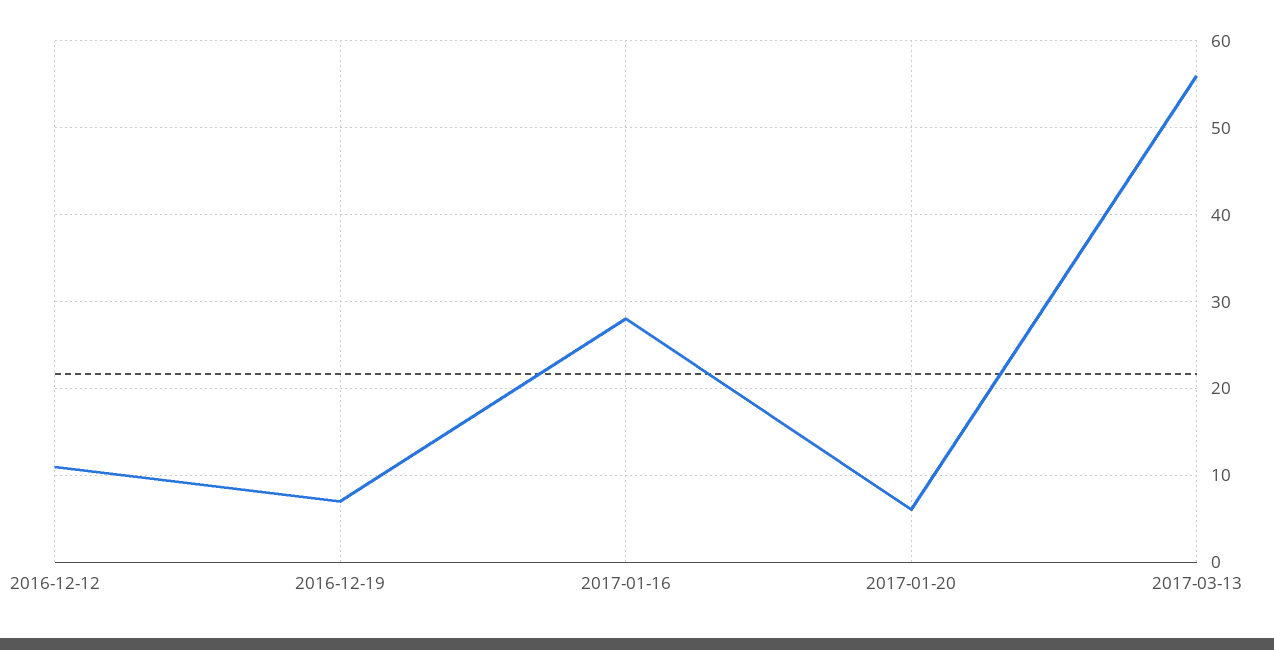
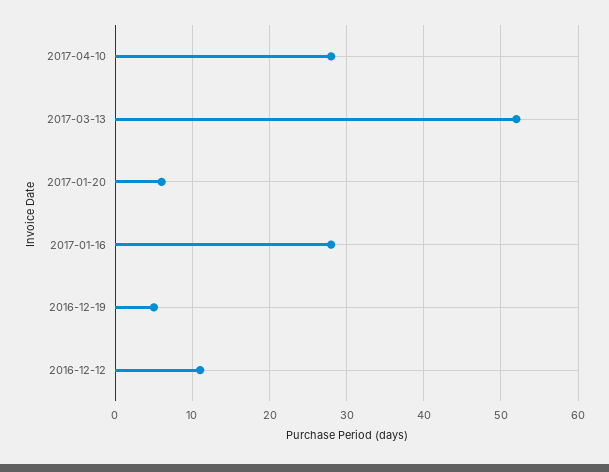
2016-12-19: 7 -> 5
2017-03-13: 56 -> 52
2017-04-10: none -> 28

